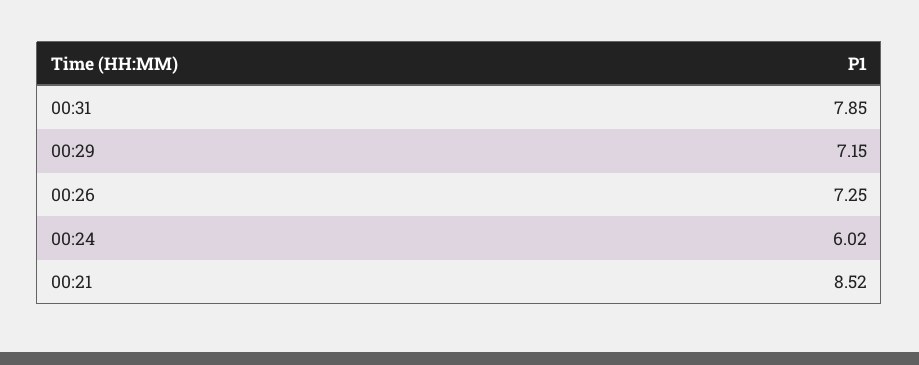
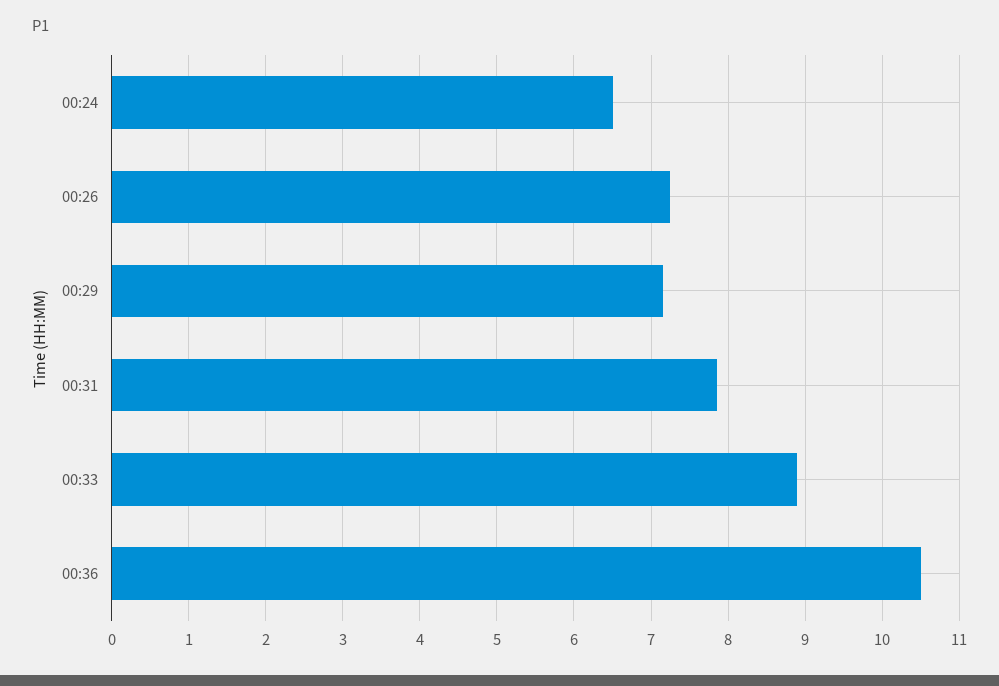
00:24: 6.02 -> 6.5
00:21: 8.52 -> none
00:33: none -> 8.9
00:36: none -> 10.5

